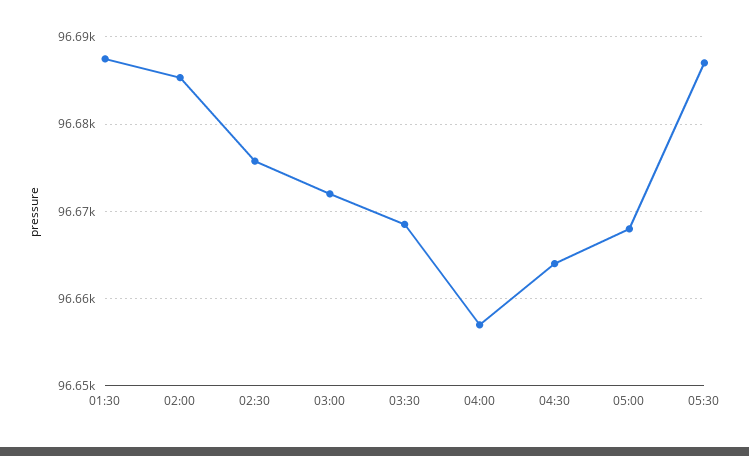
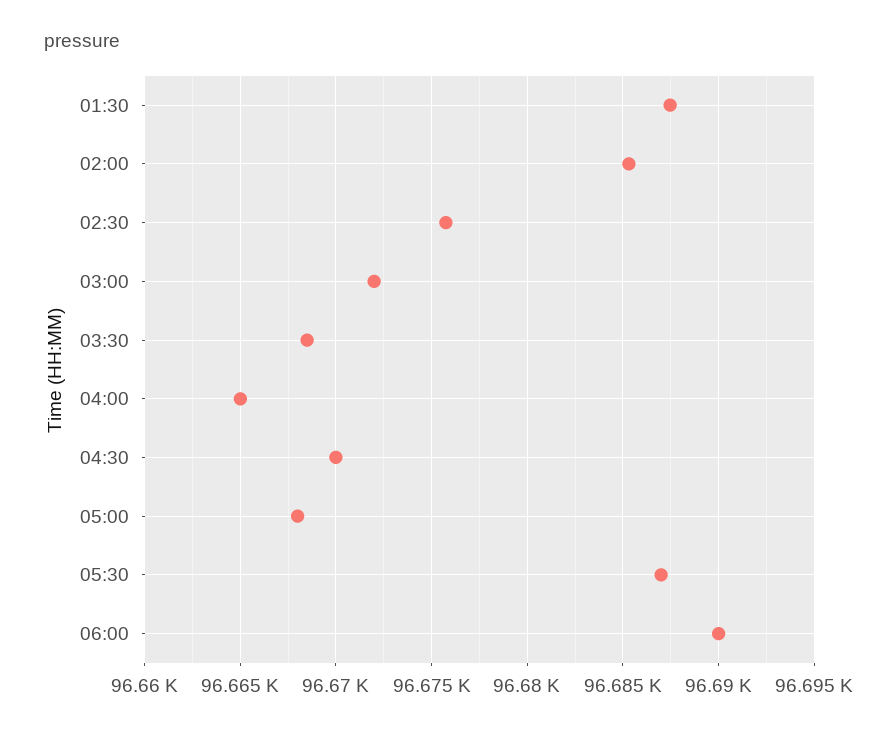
04:00: 96657 -> 96665
04:30: 96664 -> 96670
06:00: none -> 96690

